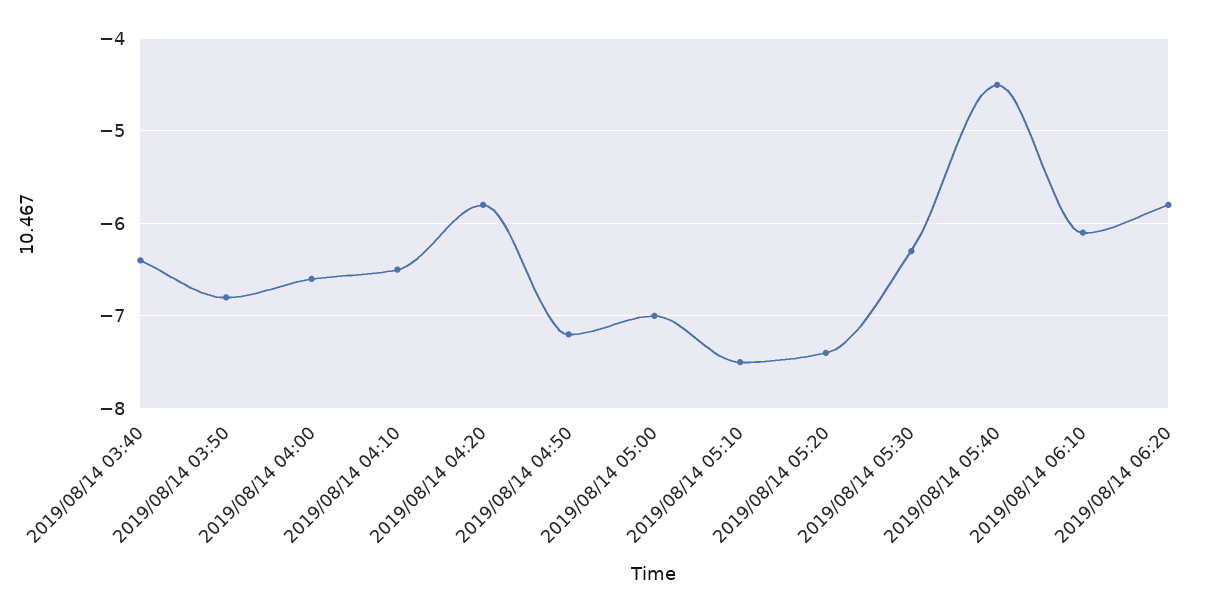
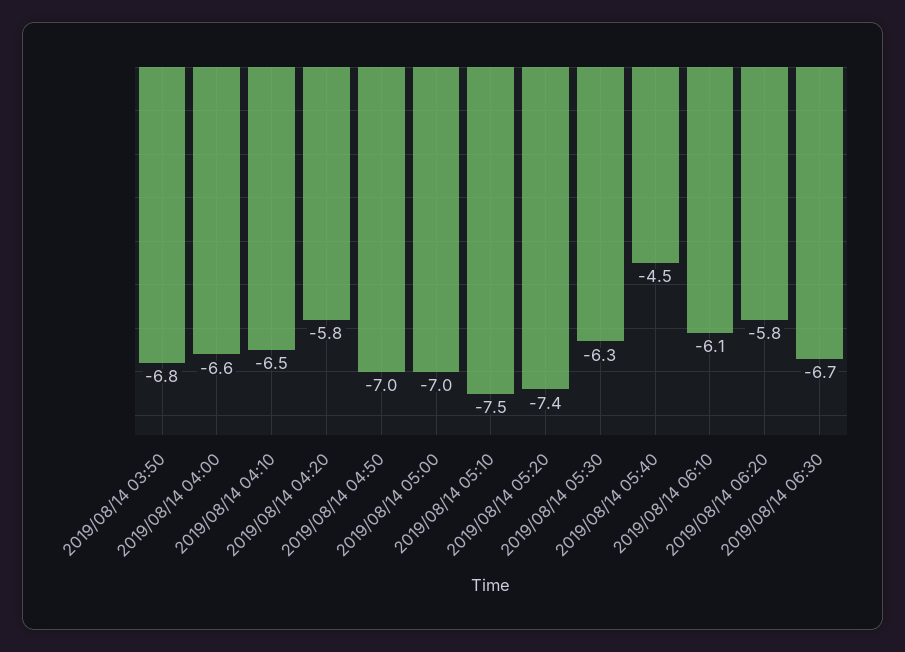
2019/08/14 03:40: -6.4 -> none
2019/08/14 04:50: -7.2 -> -7
2019/08/14 06:30: none -> -6.7

